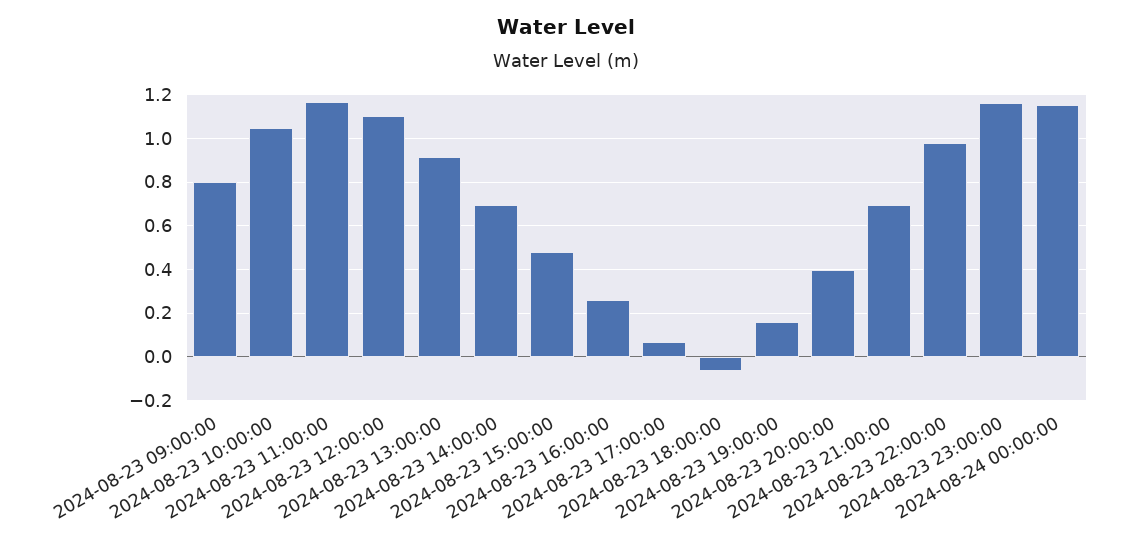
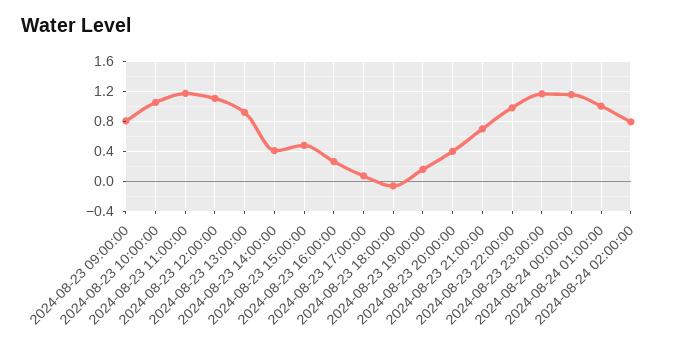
2024-08-23 14:00:00: 0.7 -> 0.4
2024-08-24 01:00:00: none -> 1
2024-08-24 02:00:00: none -> 0.8

